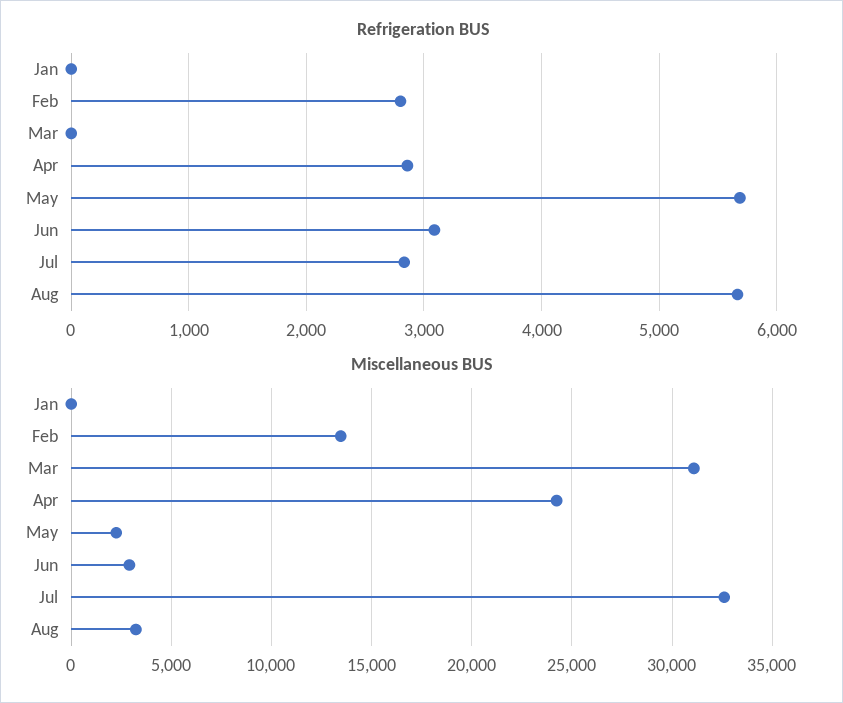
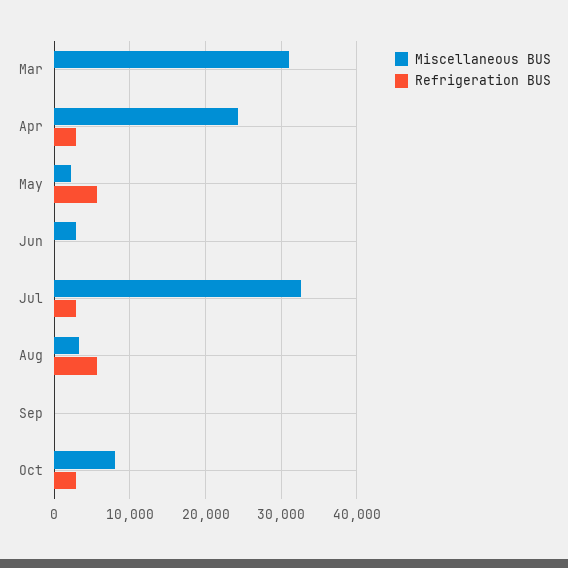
Refrigeration BUS, Jan: 0 -> none
Refrigeration BUS, Feb: 2800 -> none
Refrigeration BUS, Jun: 3100 -> 0
Miscellaneous BUS, Jan: 0 -> none
Miscellaneous BUS, Feb: 13500 -> none
Miscellaneous BUS, Sep: none -> 0
Refrigeration BUS, Sep: none -> 0
Miscellaneous BUS, Oct: none -> 8000
Refrigeration BUS, Oct: none -> 3000

